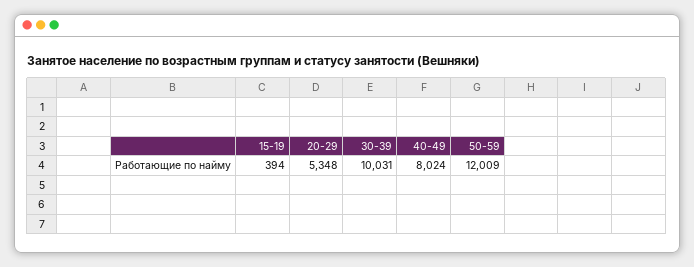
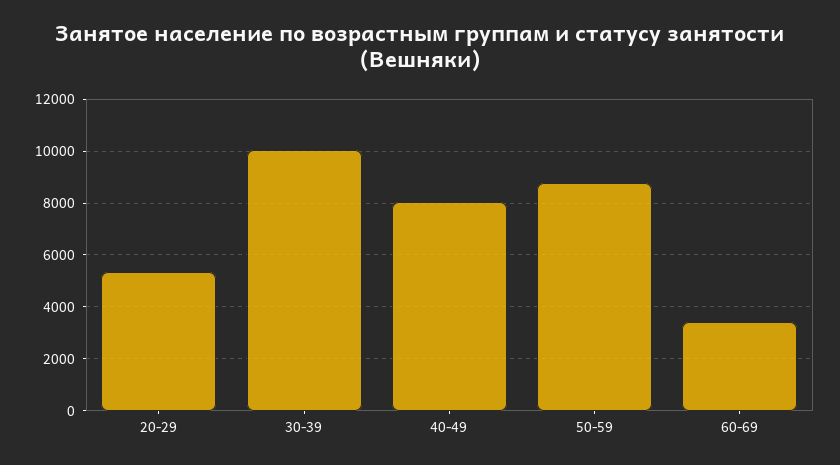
15-19: 394 -> none
50-59: 12009 -> 8750
60-69: none -> 3500

